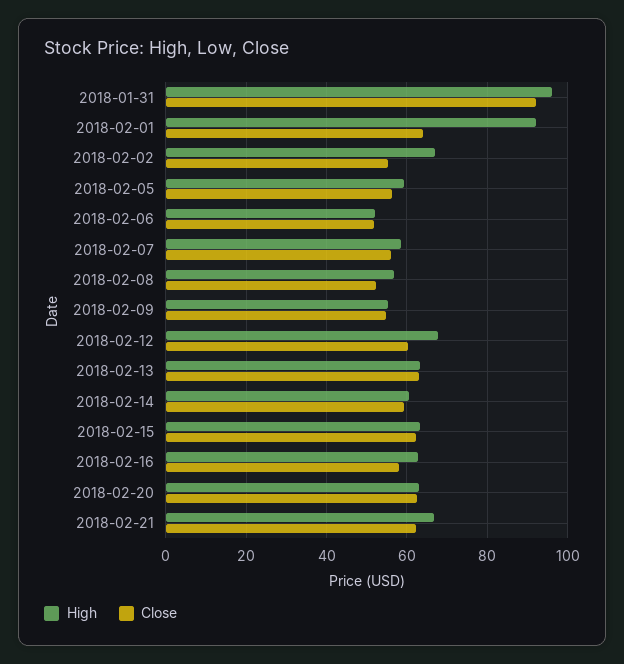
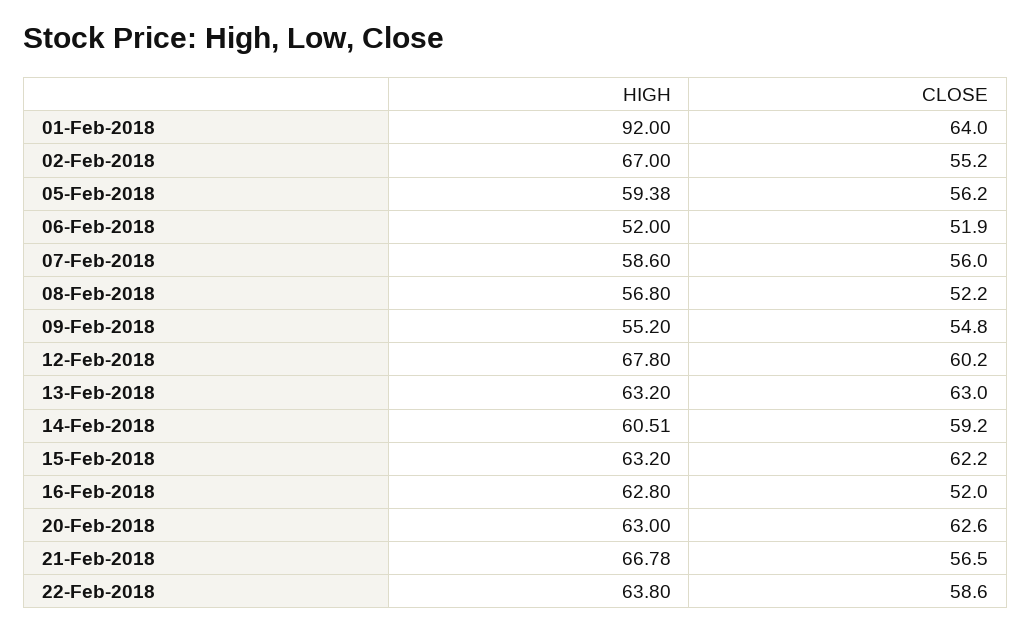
High, 2018-01-31: 96 -> none
Close, 2018-01-31: 92 -> none
Close, 2018-02-16: 58 -> 52
Close, 2018-02-21: 62 -> 56.5
High, 22-Feb-2018: none -> 63.8
Close, 22-Feb-2018: none -> 58.6

